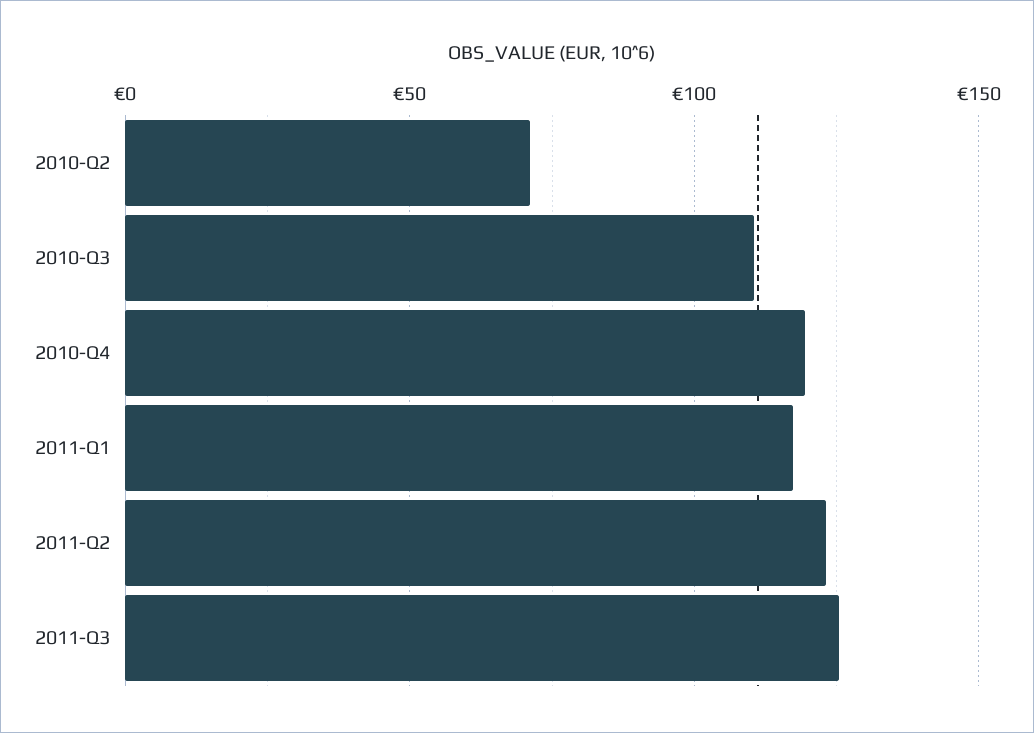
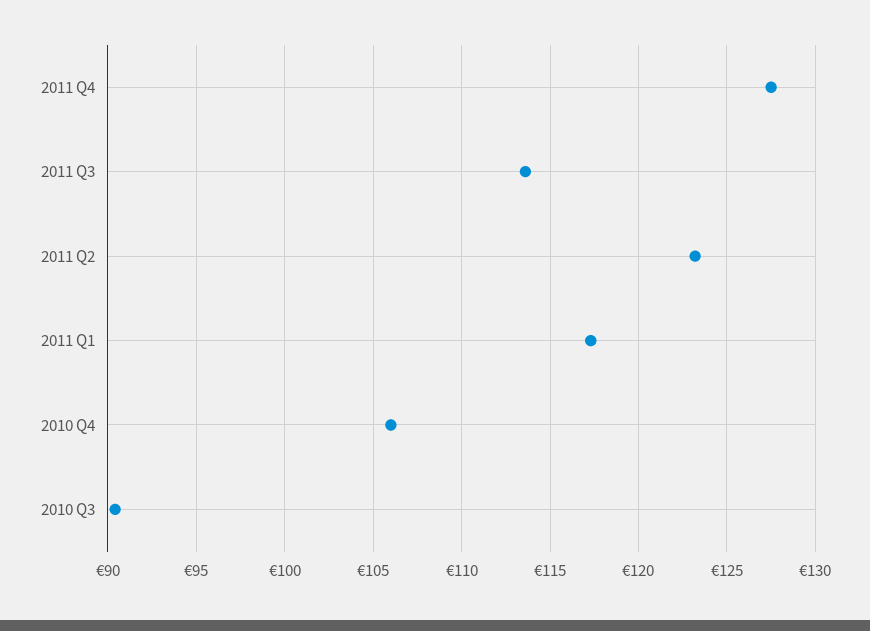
2010-Q2: 70 -> none
2010-Q3: 110 -> 90.5
2010-Q4: 120 -> 106
2011-Q3: 125 -> 113.5
2011 Q4: none -> 127.5

